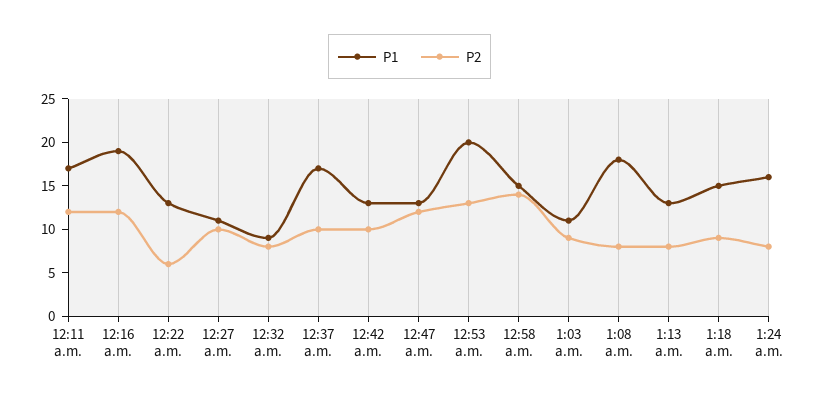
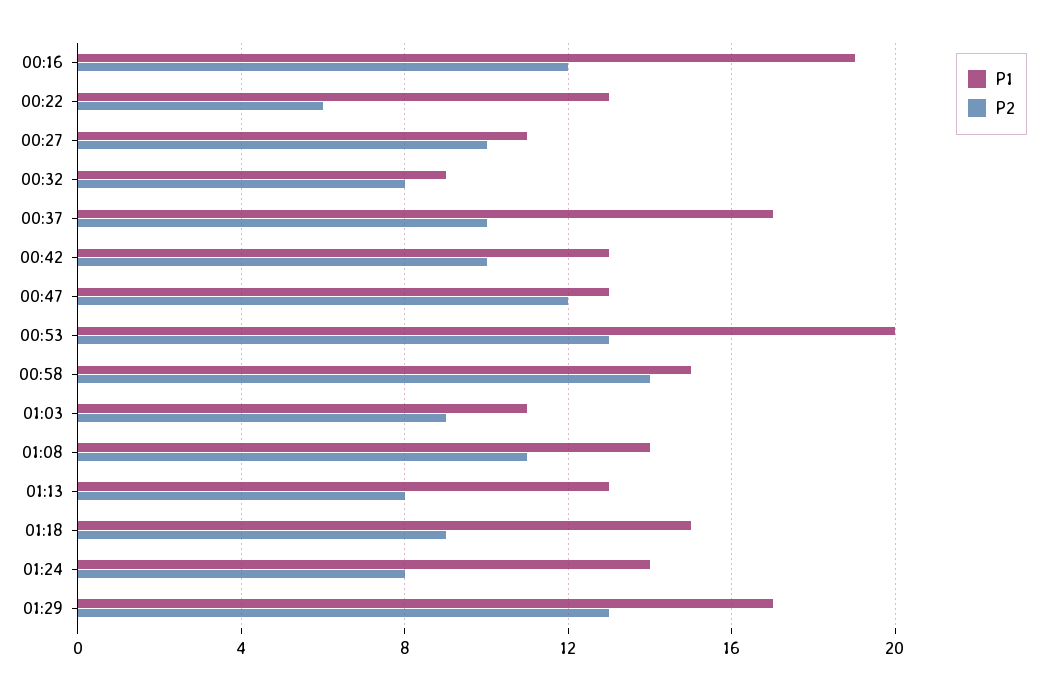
P1, 12:11 a.m.: 17 -> none
P2, 12:11 a.m.: 12 -> none
P1, 1:08 a.m.: 18 -> 14
P2, 1:08 a.m.: 8 -> 11
P1, 1:24 a.m.: 16 -> 14
P1, 01:29: none -> 17
P2, 01:29: none -> 13

